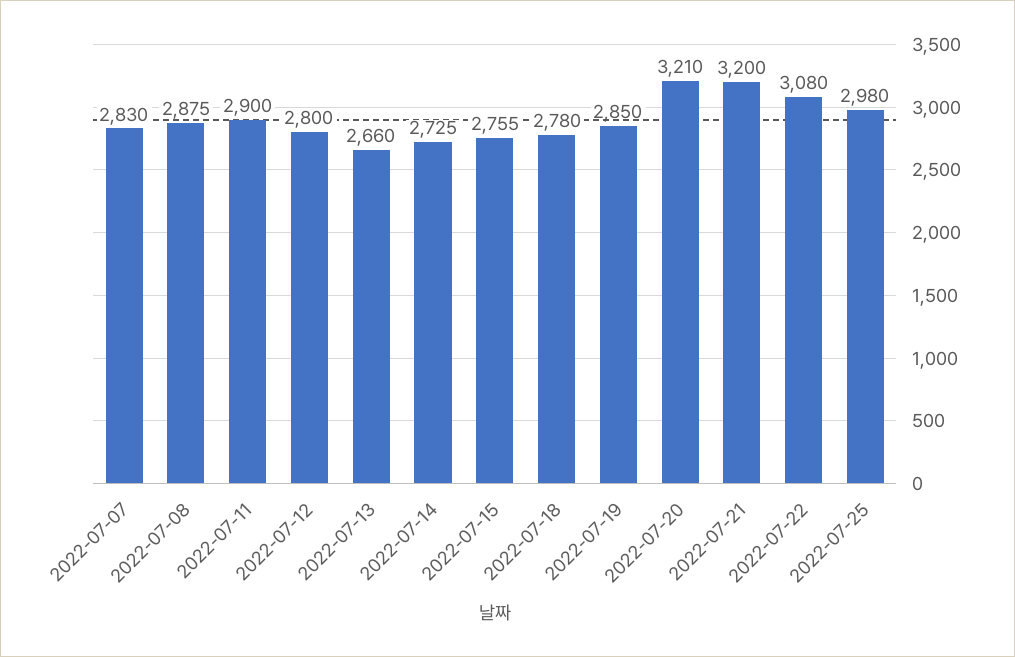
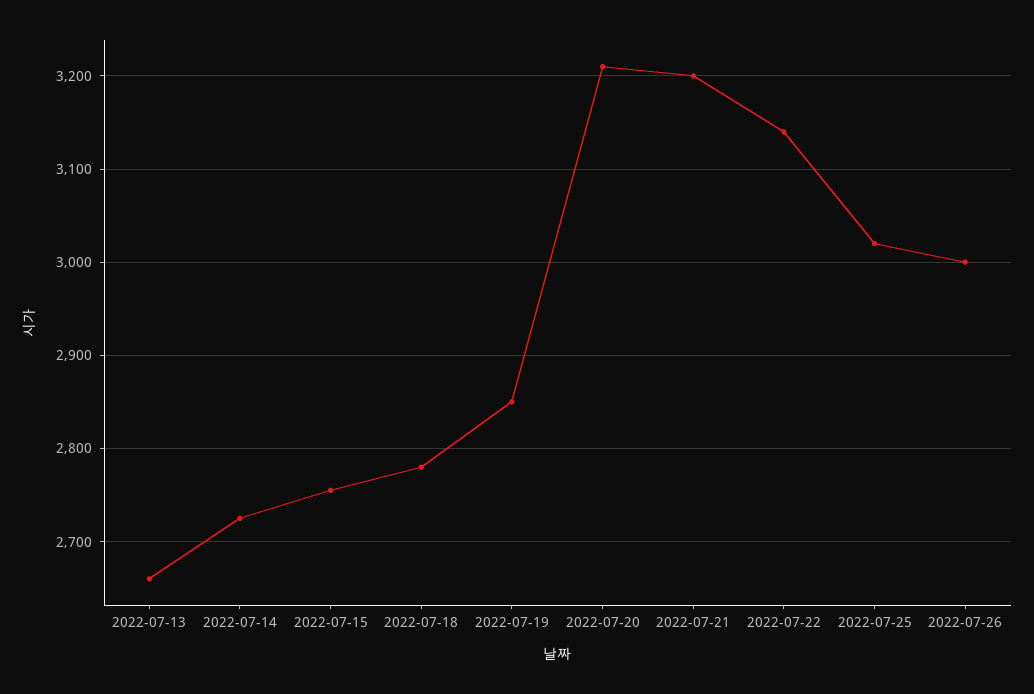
2022-07-07: 2830 -> none
2022-07-08: 2875 -> none
2022-07-11: 2900 -> none
2022-07-12: 2800 -> none
2022-07-22: 3080 -> 3140
2022-07-25: 2980 -> 3020
2022-07-26: none -> 3000

